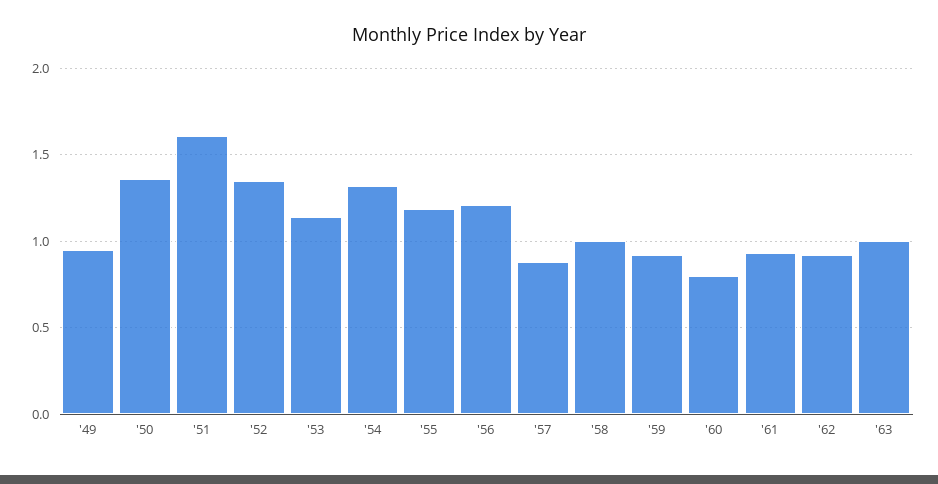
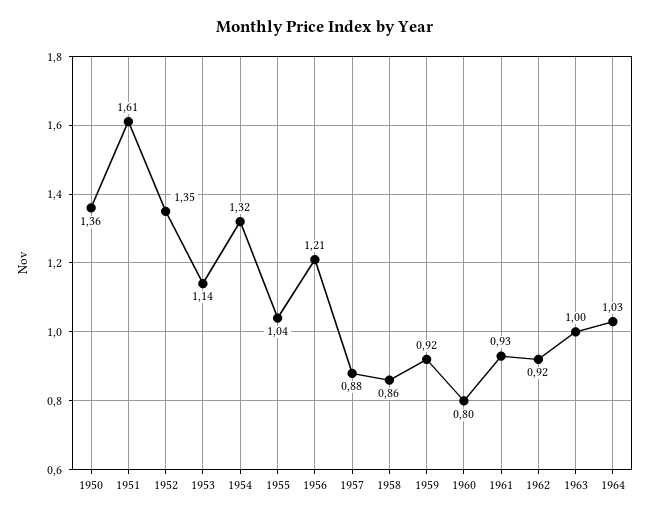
'49: 0.95 -> none
'55: 1.2 -> 1.04
'58: 1 -> 0.86
1964: none -> 1.03

